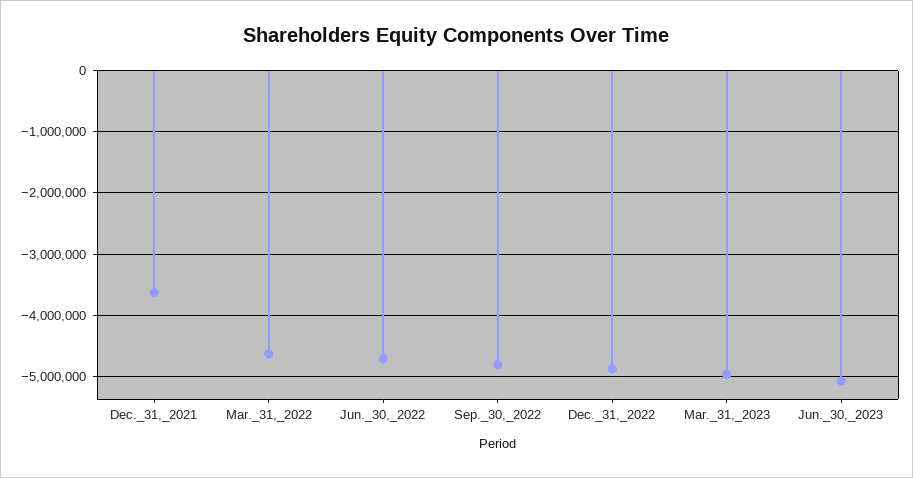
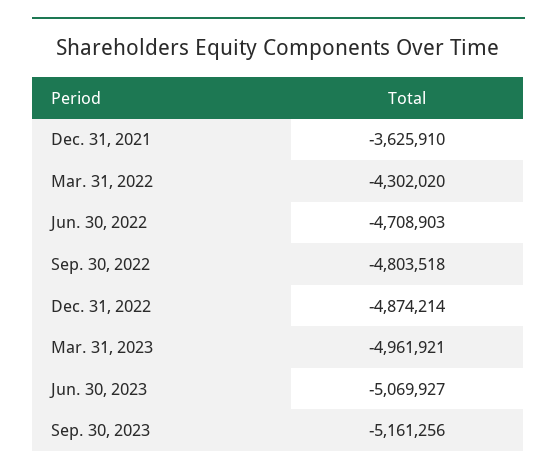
Mar._31,_2022: -4600000 -> -4302020
Sep. 30, 2023: none -> -5161256

